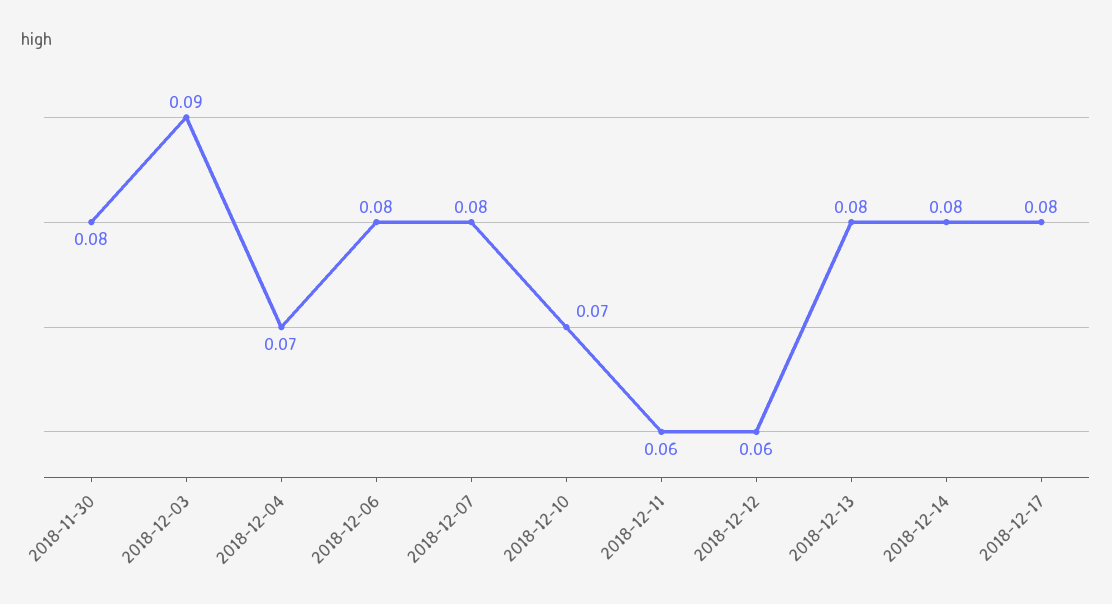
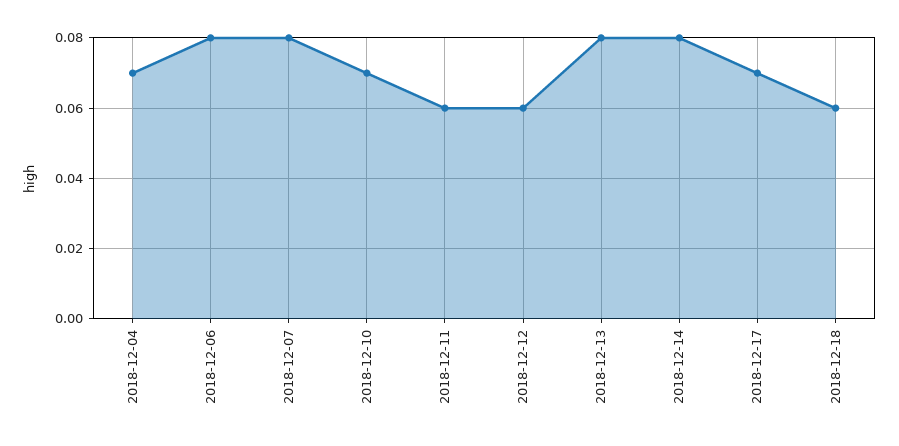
2018-11-30: 0.08 -> none
2018-12-03: 0.09 -> none
2018-12-17: 0.08 -> 0.07
2018-12-18: none -> 0.06

